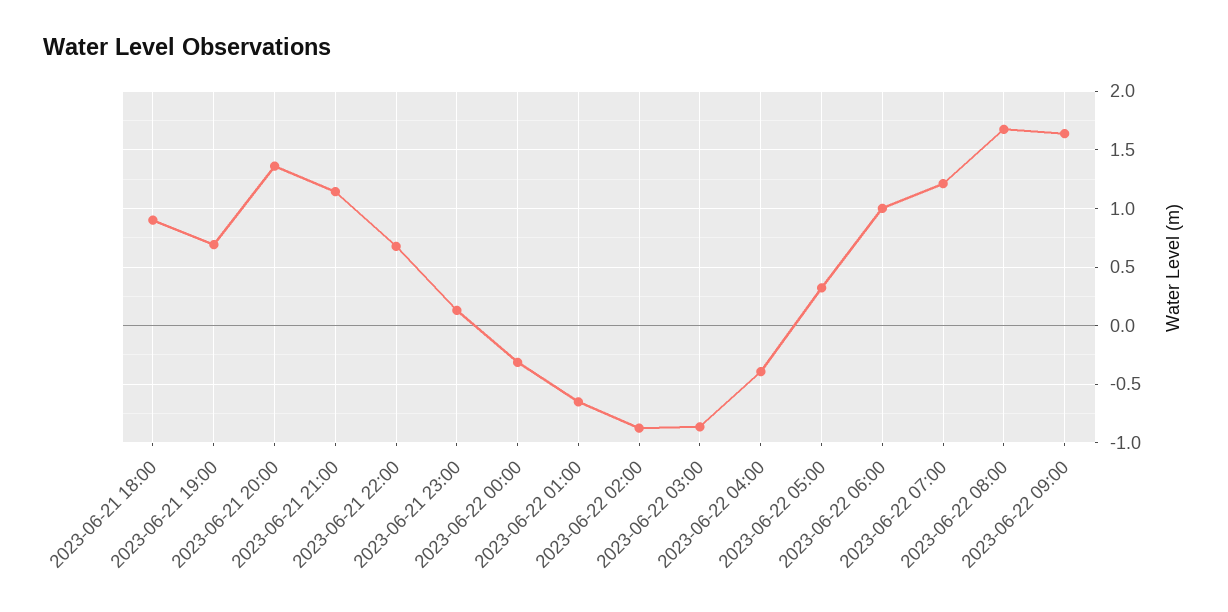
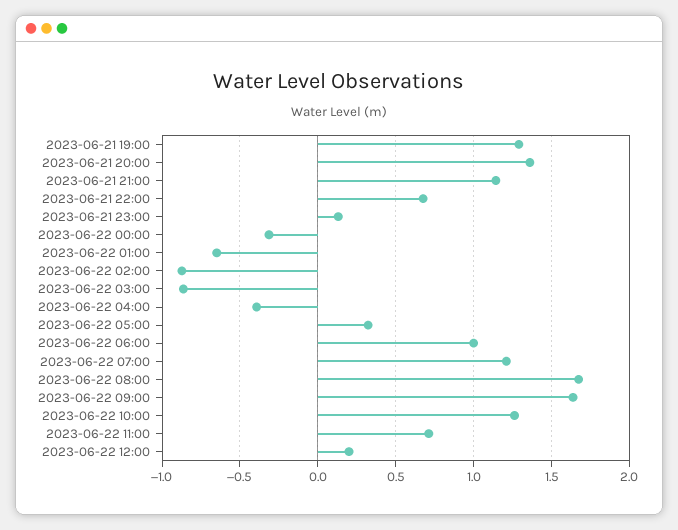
2023-06-21 18:00: 0.9 -> none
2023-06-21 19:00: 0.7 -> 1.3
2023-06-22 10:00: none -> 1.25
2023-06-22 11:00: none -> 0.7
2023-06-22 12:00: none -> 0.2

